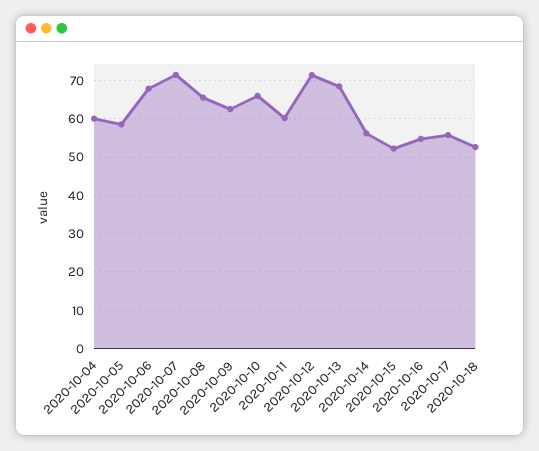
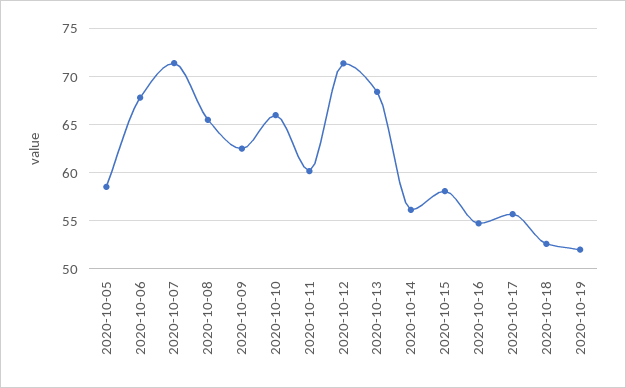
2020-10-04: 60 -> none
2020-10-15: 52 -> 58
2020-10-19: none -> 52

